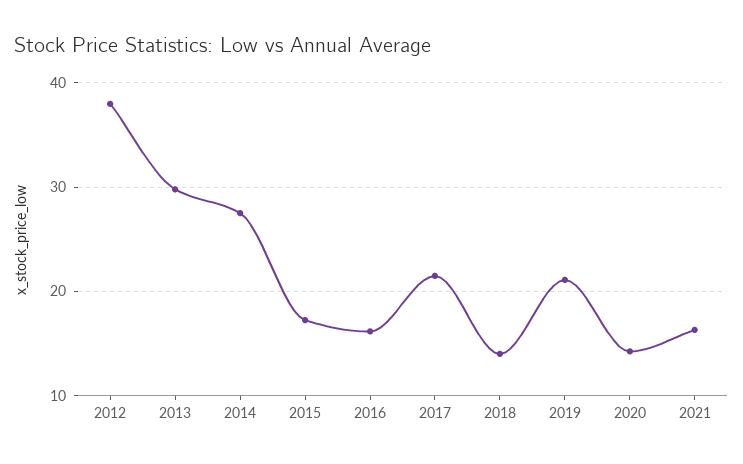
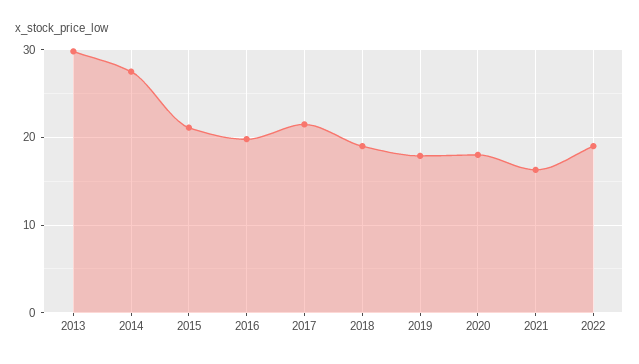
2012: 38 -> none
2015: 17 -> 21
2016: 16 -> 20
2018: 14 -> 19
2019: 21 -> 18
2020: 14 -> 18
2022: none -> 19

